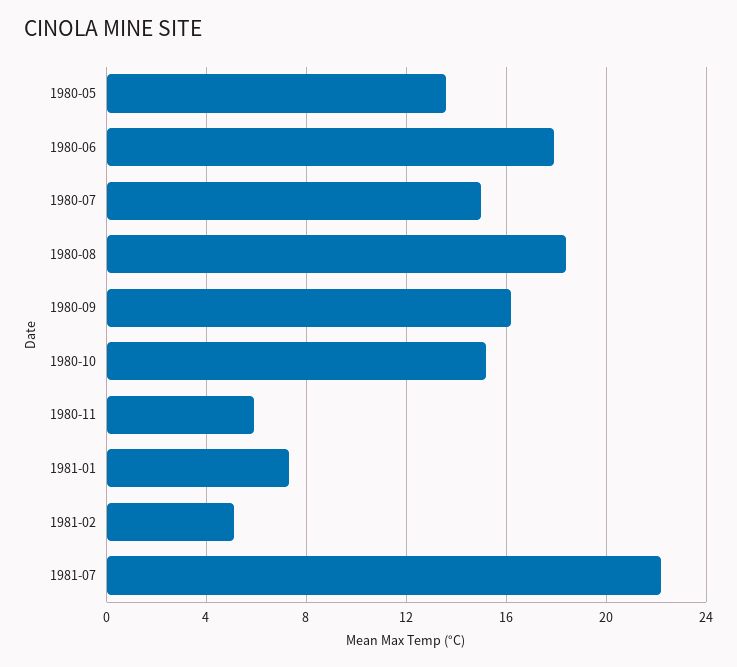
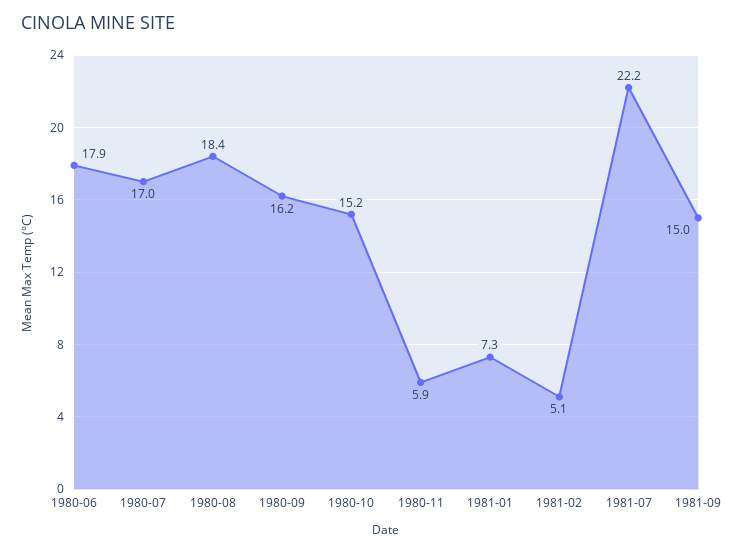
1980-05: 13.5 -> none
1980-07: 15 -> 17
1981-09: none -> 15

